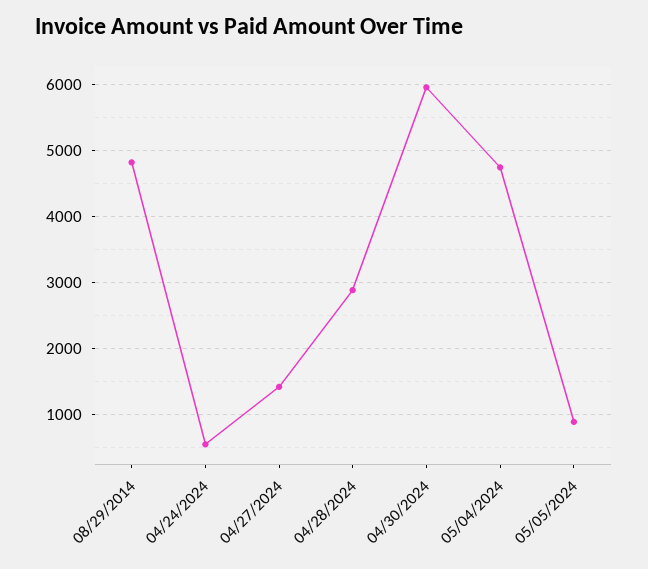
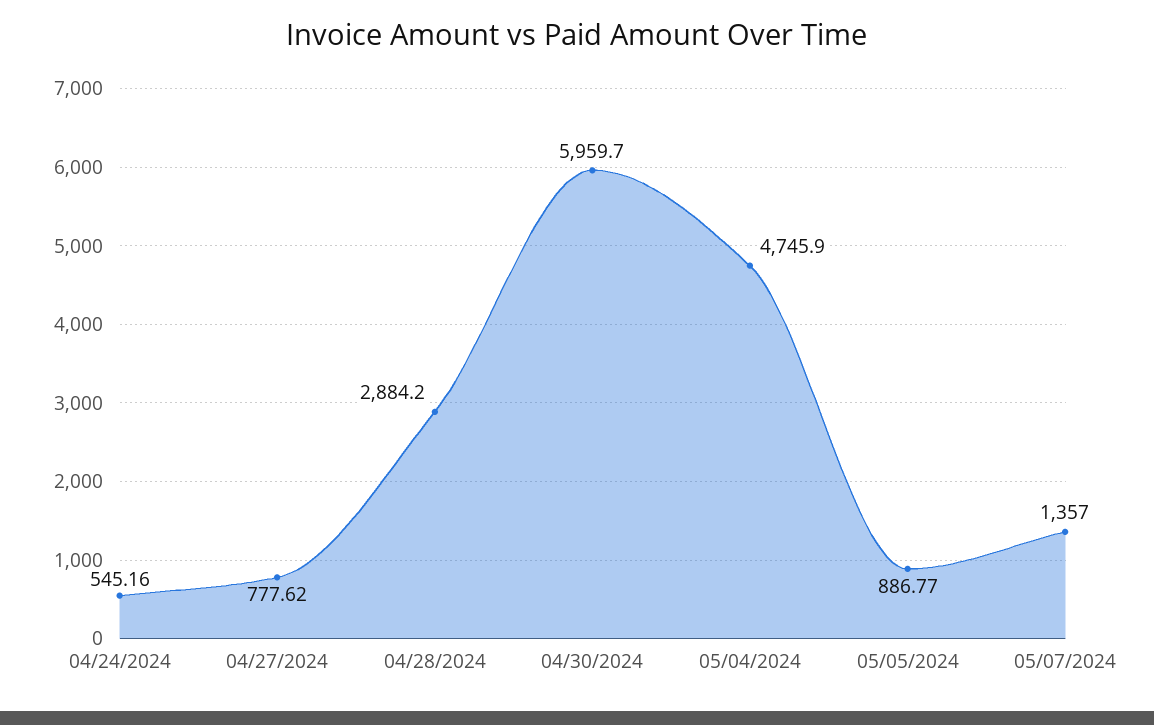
08/29/2014: 4800 -> none
04/27/2024: 1400 -> 777.62
05/07/2024: none -> 1357

